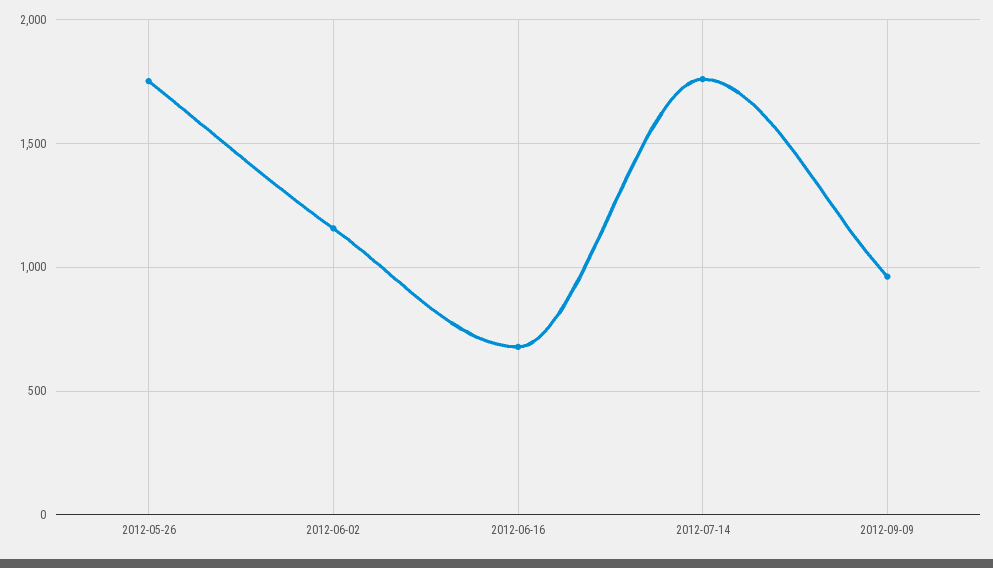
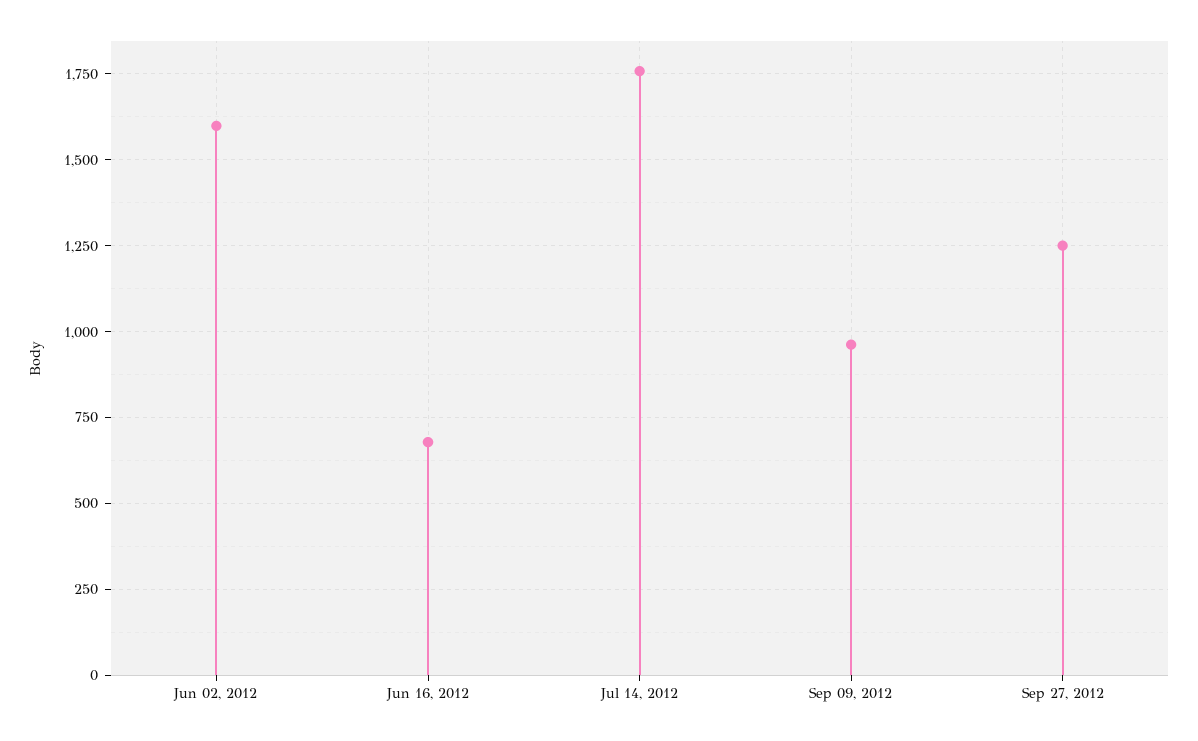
2012-05-26: 1750 -> none
2012-06-02: 1150 -> 1600
Sep 27, 2012: none -> 1250

